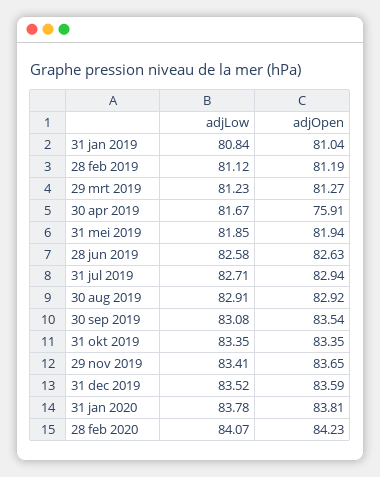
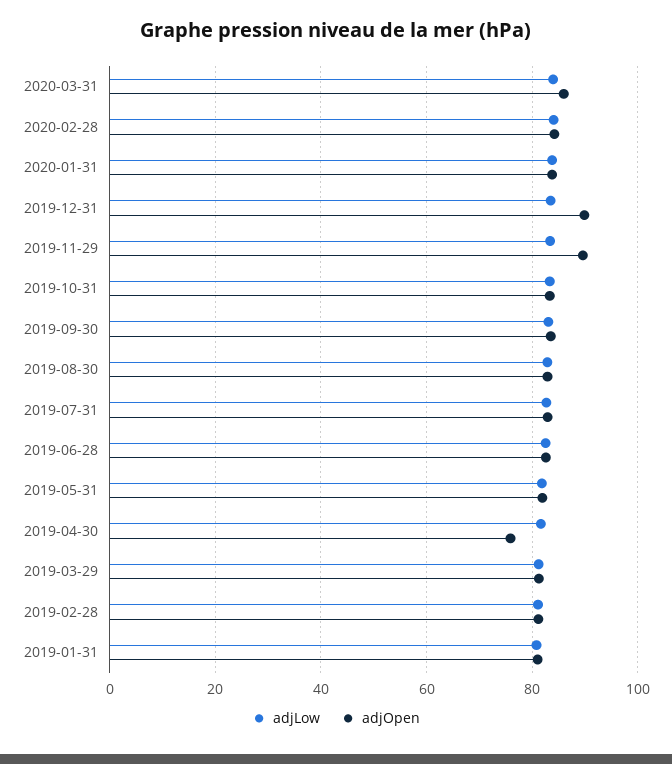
adjOpen, 29 nov 2019: 83.65 -> 90
adjOpen, 31 dec 2019: 83.59 -> 90
adjLow, 2020-03-31: none -> 84
adjOpen, 2020-03-31: none -> 86

